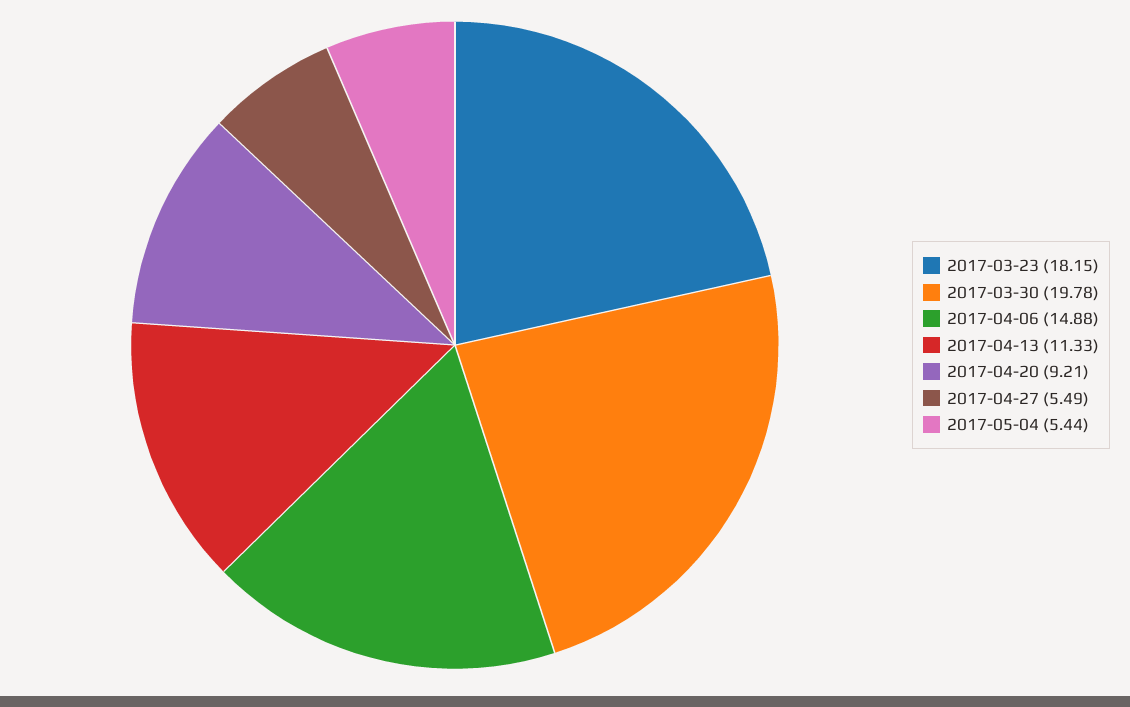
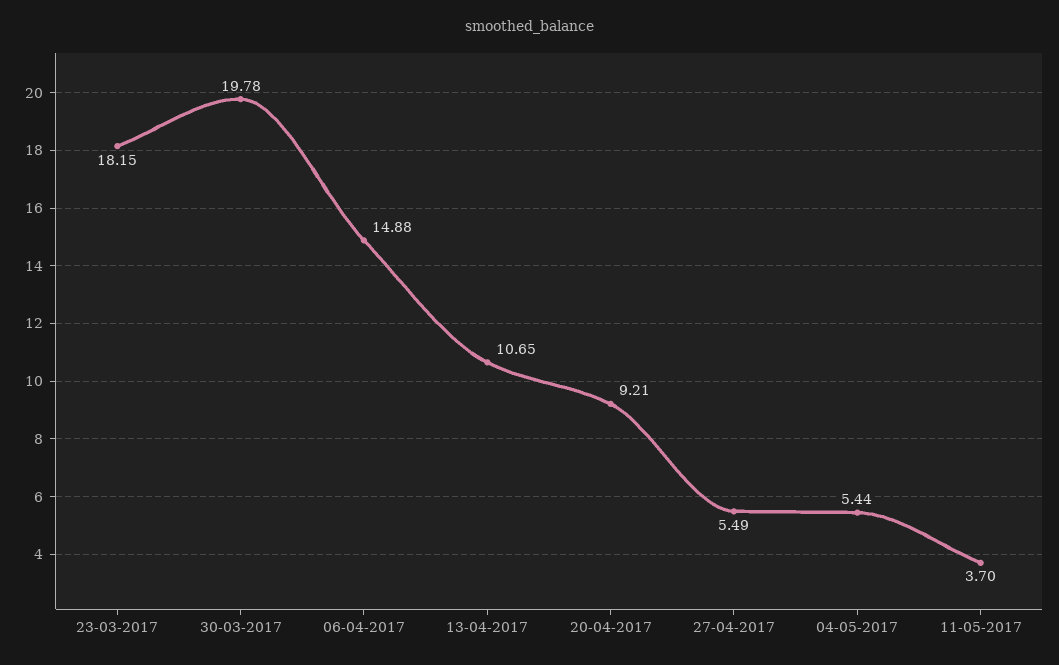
2017-04-13: 11.33 -> 10.65
11-05-2017: none -> 3.7

